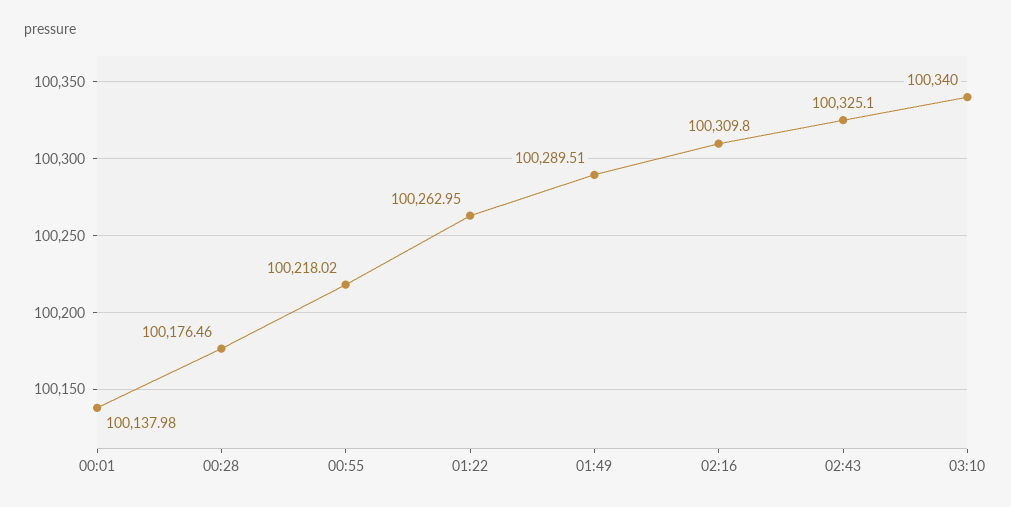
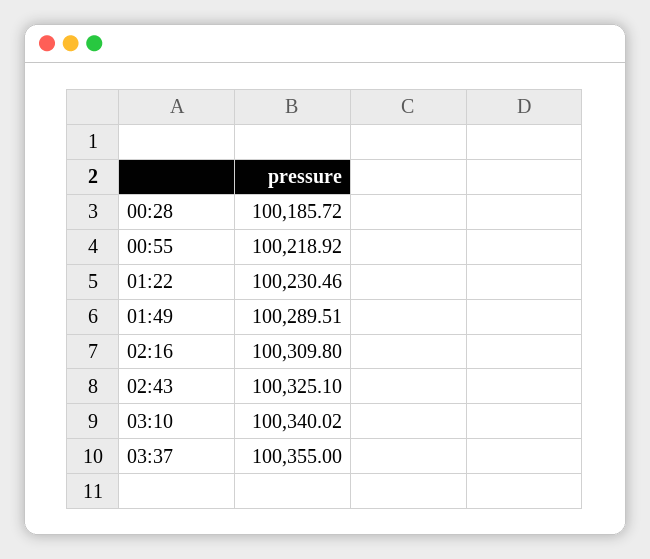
00:01: 100137.98 -> none
00:28: 100176.46 -> 100185.72
00:55: 100218.02 -> 100218.92
01:22: 100262.95 -> 100230.46
03:10: 100340 -> 100340.02
03:37: none -> 100355

